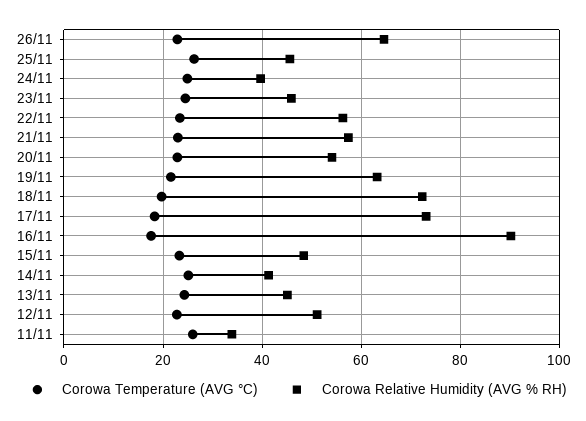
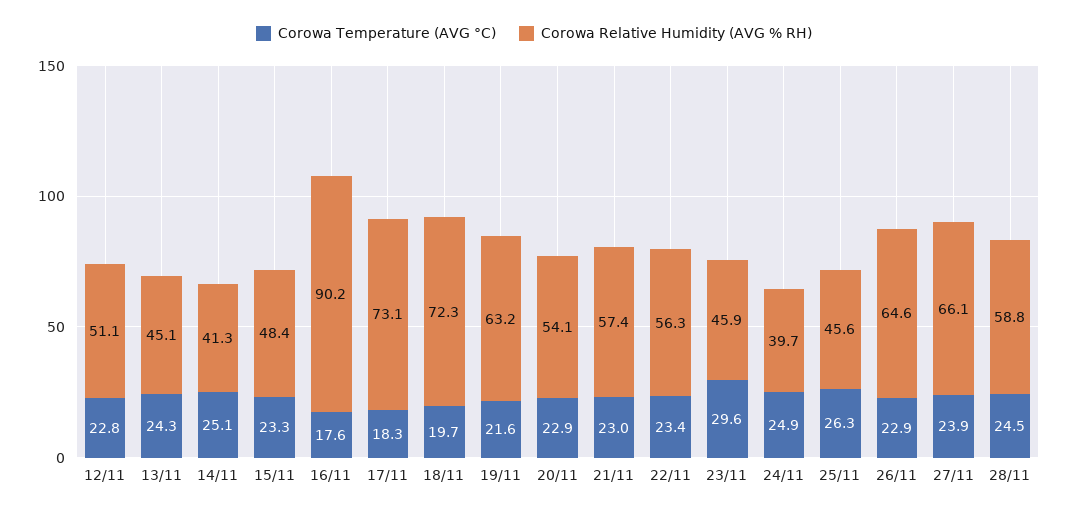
Corowa Temperature (AVG °C), 23/11: 24 -> 29.6
Corowa Temperature (AVG °C), 11/11: 26 -> none
Corowa Relative Humidity (AVG % RH), 11/11: 34 -> none
Corowa Temperature (AVG °C), 27/11: none -> 23.9
Corowa Relative Humidity (AVG % RH), 27/11: none -> 66.1
Corowa Temperature (AVG °C), 28/11: none -> 24.5
Corowa Relative Humidity (AVG % RH), 28/11: none -> 58.8

